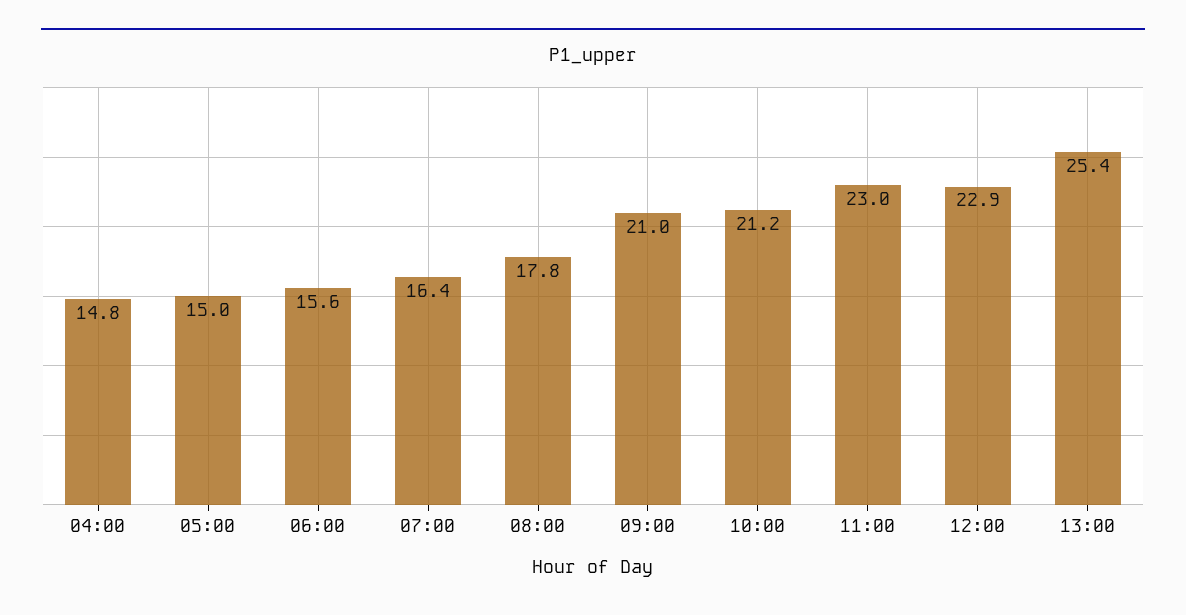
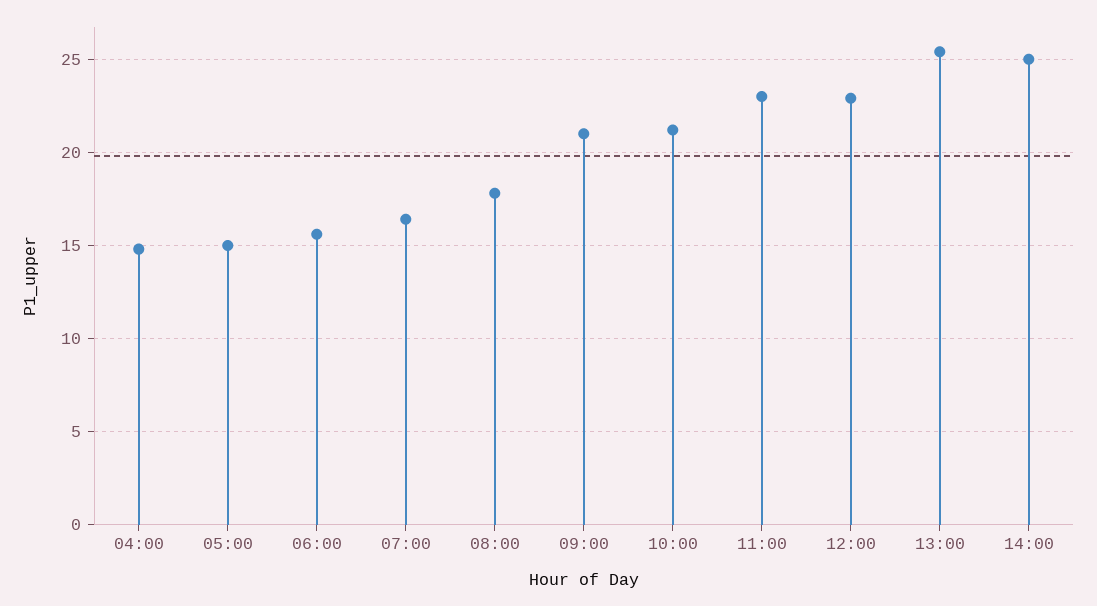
14:00: none -> 25

